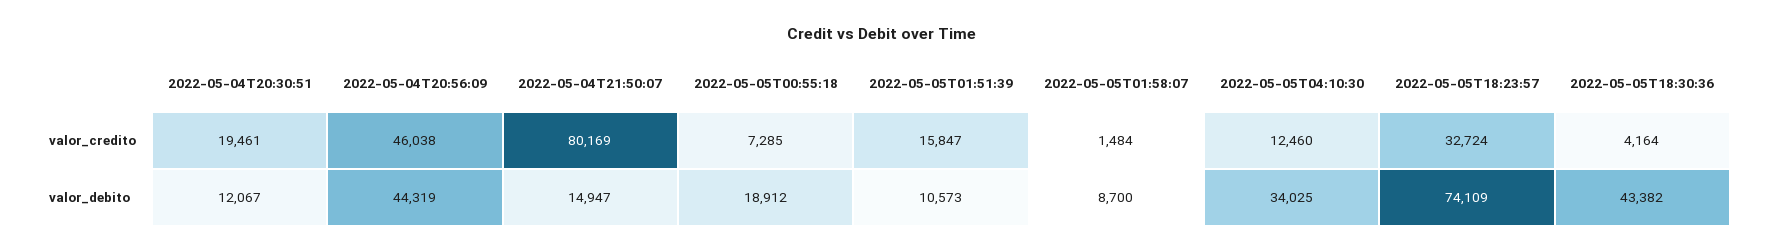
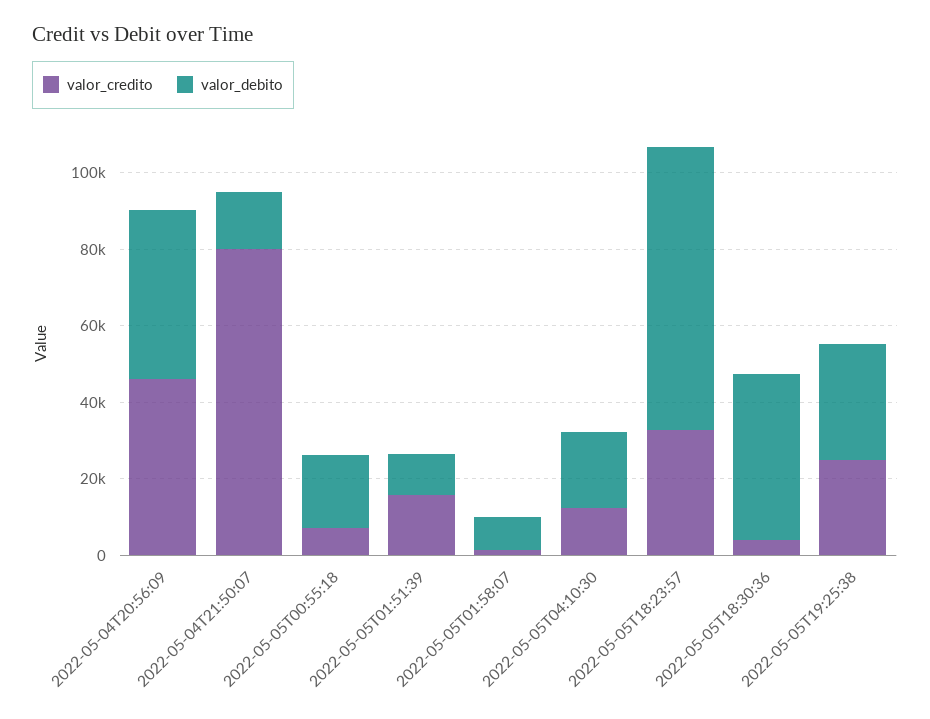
valor_credito, 2022-05-04T20:30:51: 19461 -> none
valor_debito, 2022-05-04T20:30:51: 12067 -> none
valor_debito, 2022-05-05T04:10:30: 34025 -> 20000
valor_credito, 2022-05-05T19:25:38: none -> 25000
valor_debito, 2022-05-05T19:25:38: none -> 30000

